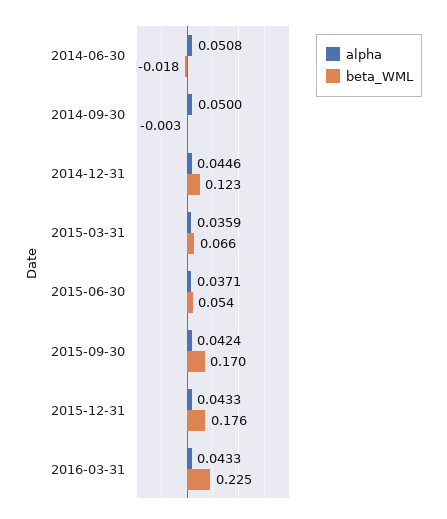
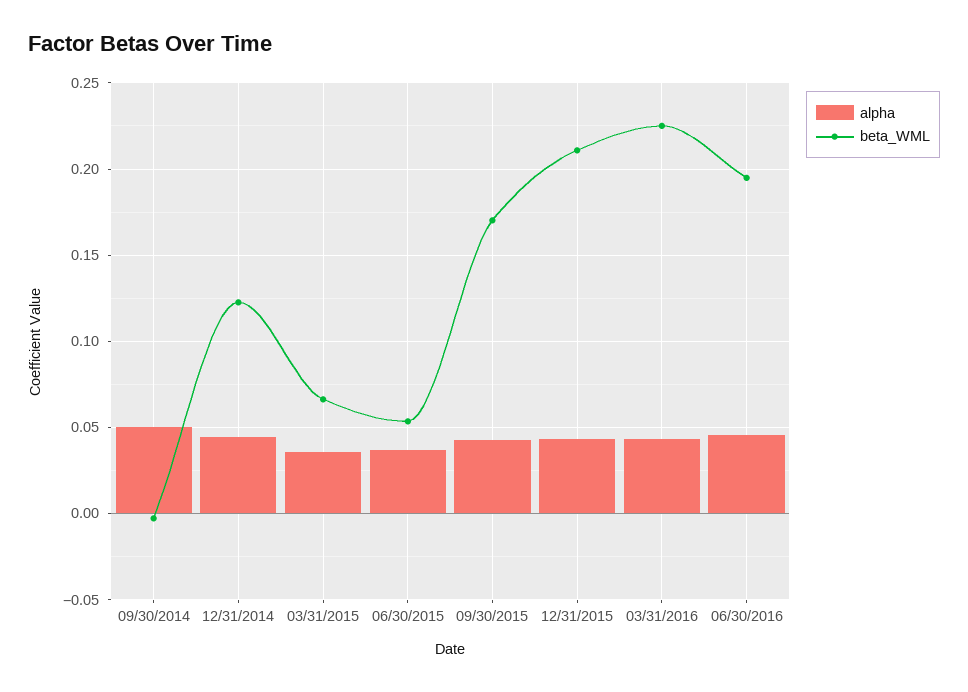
alpha, 2014-06-30: 0.0508 -> none
beta_WML, 2014-06-30: -0.018 -> none
beta_WML, 2015-12-31: 0.176 -> 0.21
alpha, 06/30/2016: none -> 0.045
beta_WML, 06/30/2016: none -> 0.195

